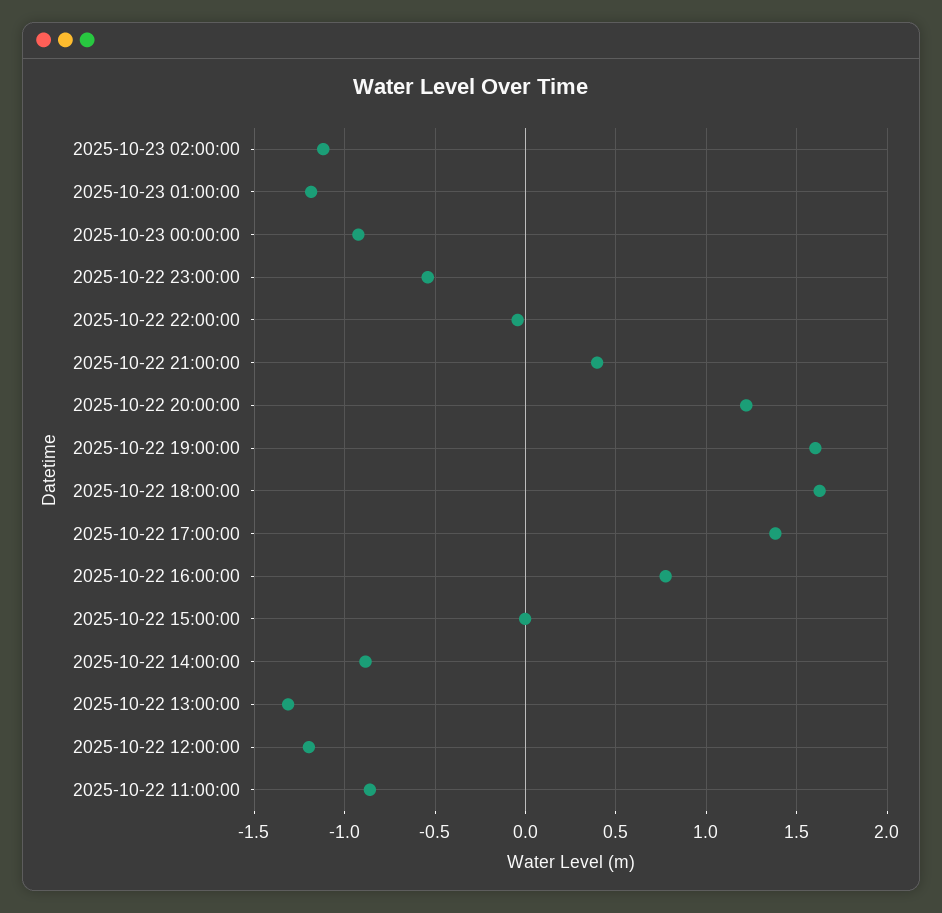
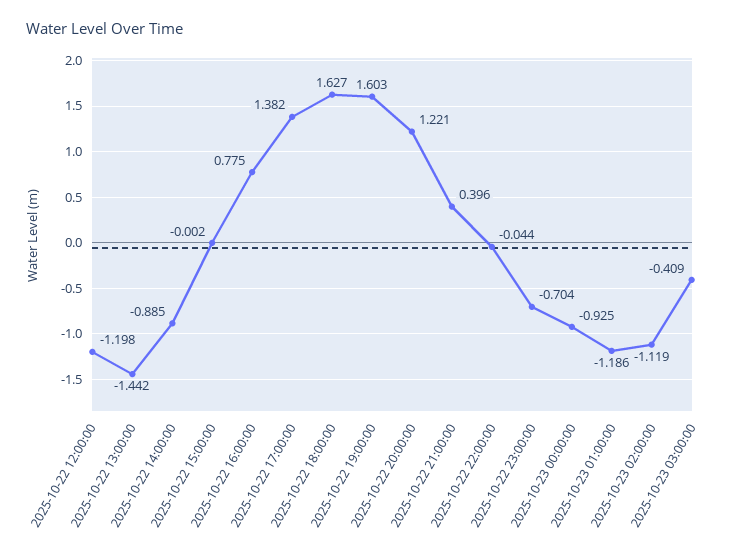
2025-10-22 23:00:00: -0.55 -> -0.704
2025-10-22 13:00:00: -1.3 -> -1.442
2025-10-22 11:00:00: -0.85 -> none
2025-10-23 03:00:00: none -> -0.409

